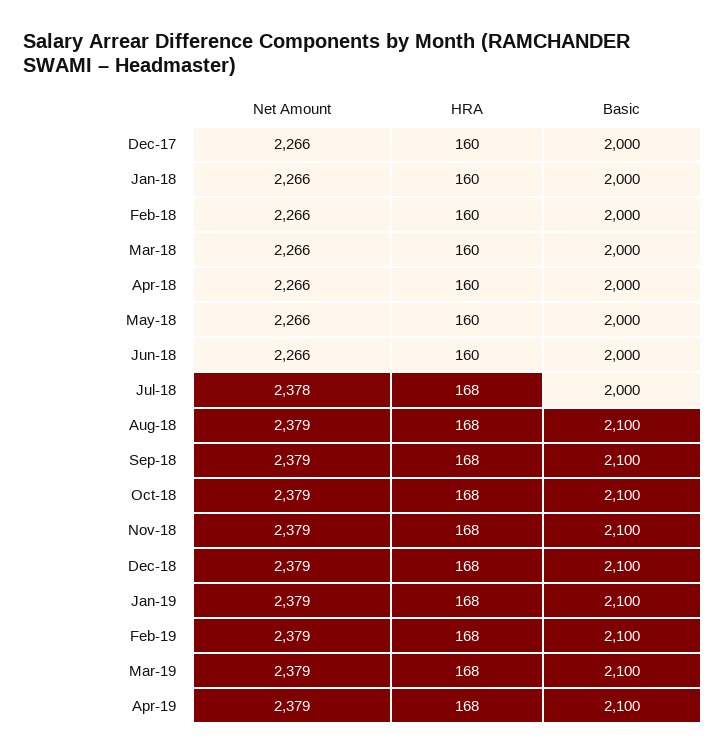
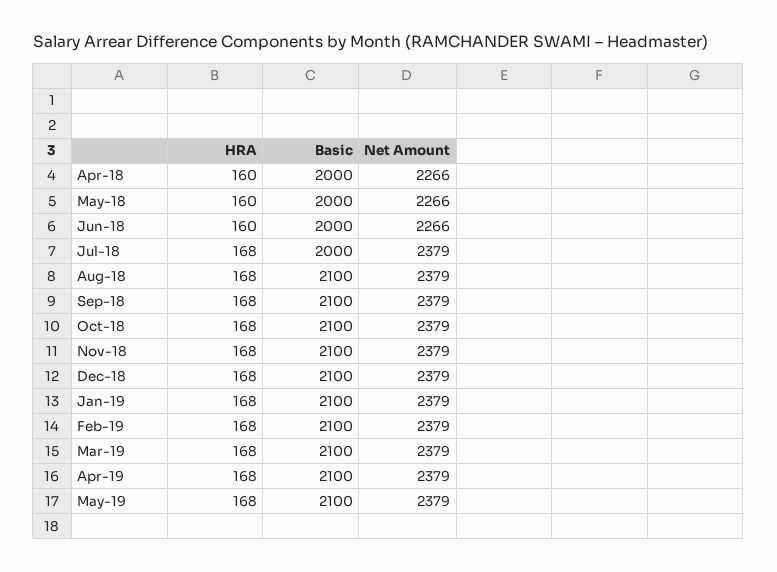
Net Amount, Dec-17: 2266 -> none
HRA, Dec-17: 160 -> none
Basic, Dec-17: 2000 -> none
Net Amount, Jan-18: 2266 -> none
HRA, Jan-18: 160 -> none
Basic, Jan-18: 2000 -> none
Net Amount, Feb-18: 2266 -> none
HRA, Feb-18: 160 -> none
Basic, Feb-18: 2000 -> none
Net Amount, Mar-18: 2266 -> none
HRA, Mar-18: 160 -> none
Basic, Mar-18: 2000 -> none
Net Amount, Jul-18: 2378 -> 2379
HRA, May-19: none -> 168
Basic, May-19: none -> 2100
Net Amount, May-19: none -> 2379

